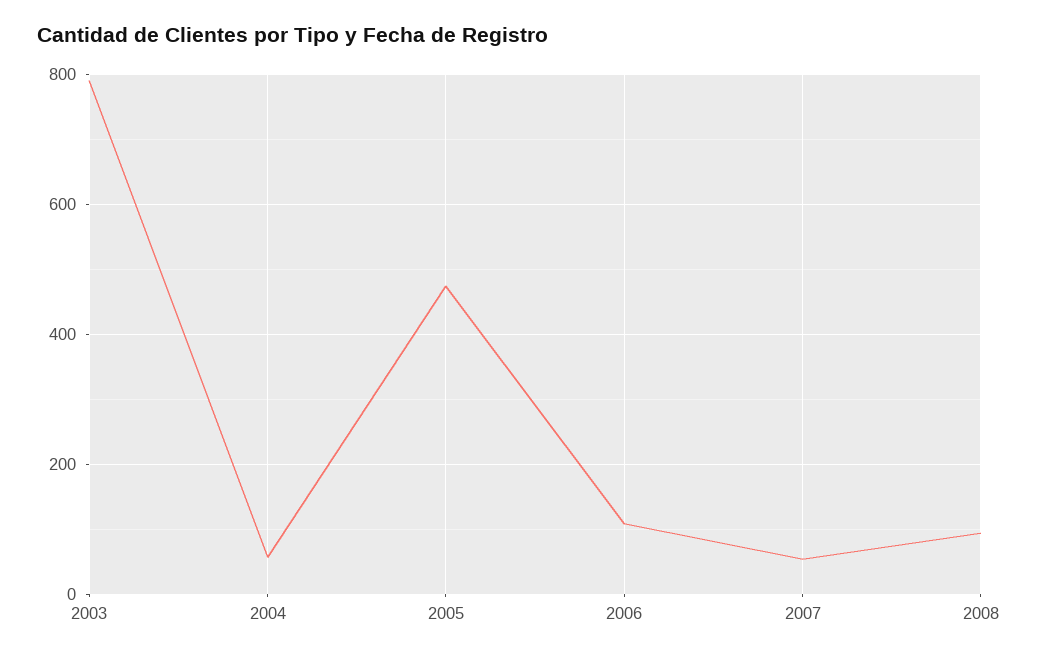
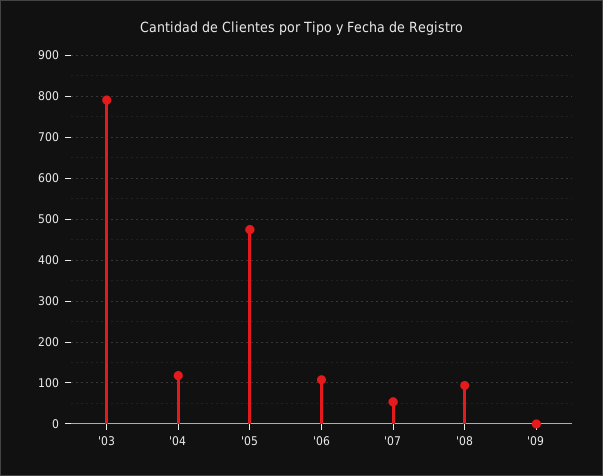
2004: 60 -> 120
'09: none -> 0

